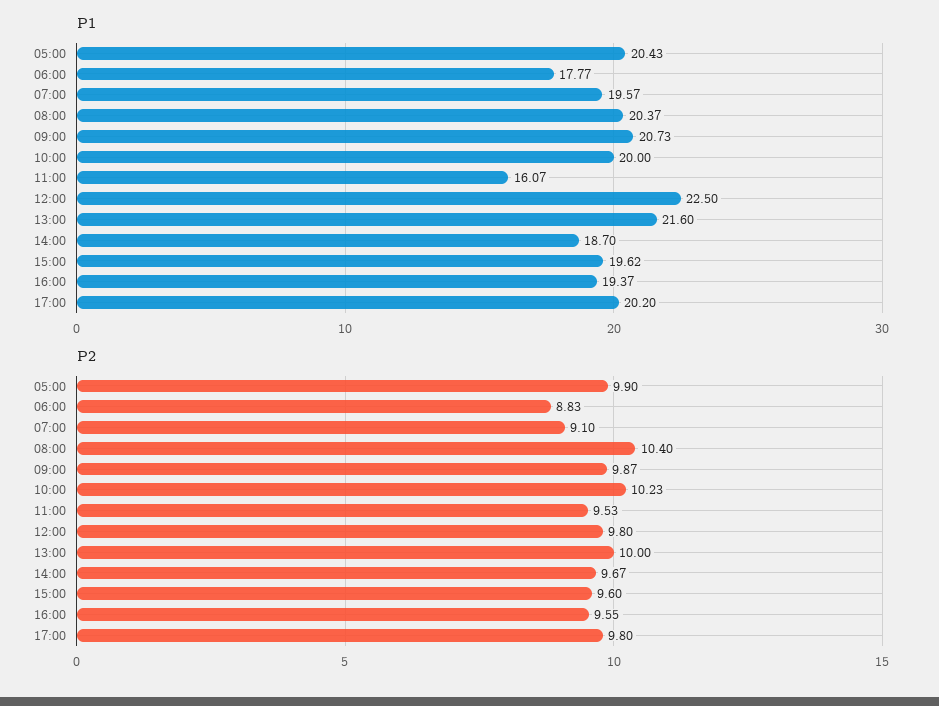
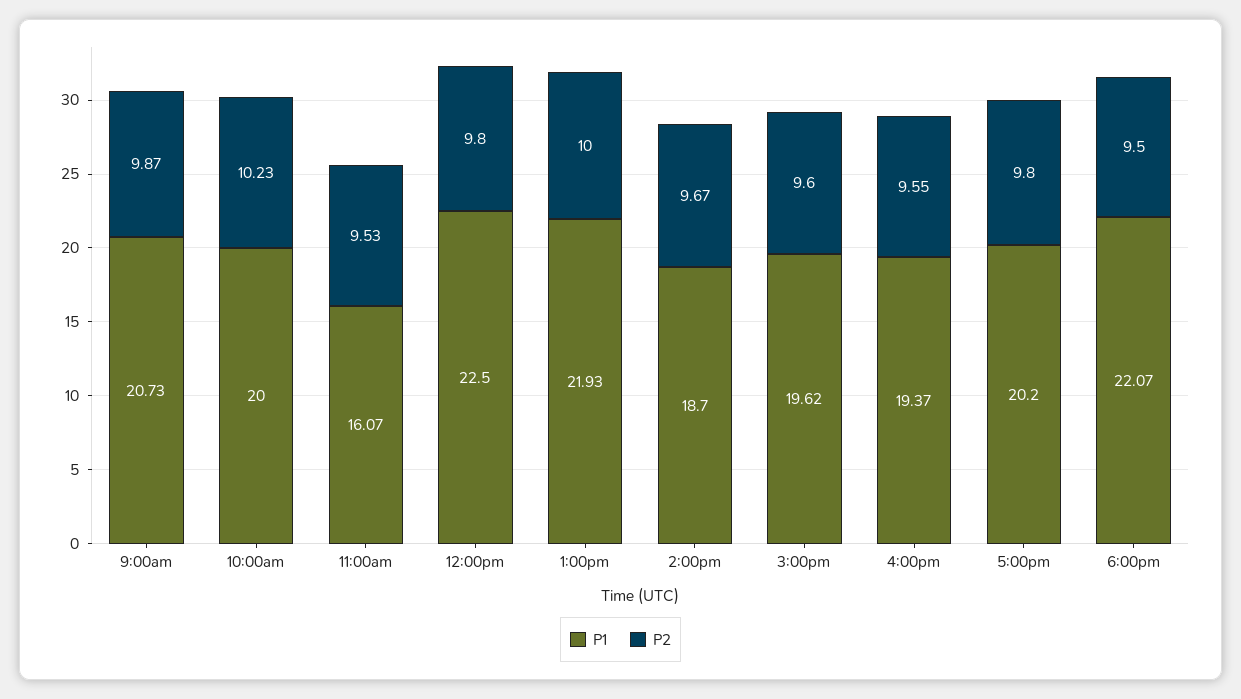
P1, 05:00: 20.43 -> none
P1, 06:00: 17.77 -> none
P1, 07:00: 19.57 -> none
P1, 08:00: 20.37 -> none
P1, 13:00: 21.6 -> 21.93
P2, 05:00: 9.9 -> none
P2, 06:00: 8.83 -> none
P2, 07:00: 9.1 -> none
P2, 08:00: 10.4 -> none
P1, 6:00pm: none -> 22.07
P2, 6:00pm: none -> 9.5

